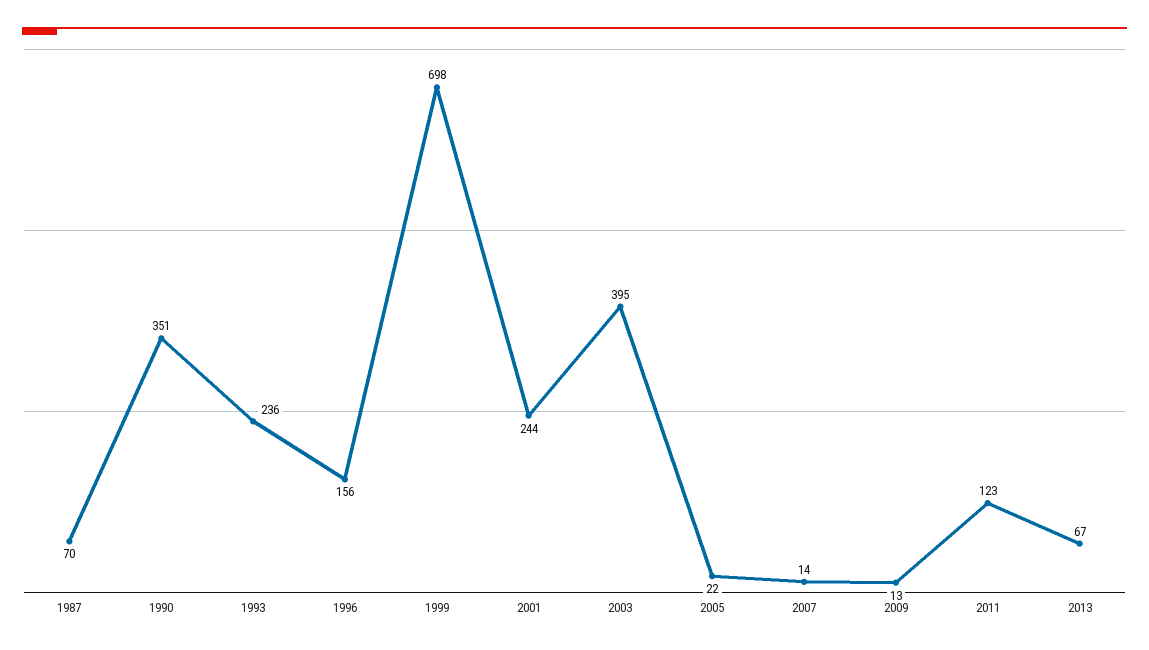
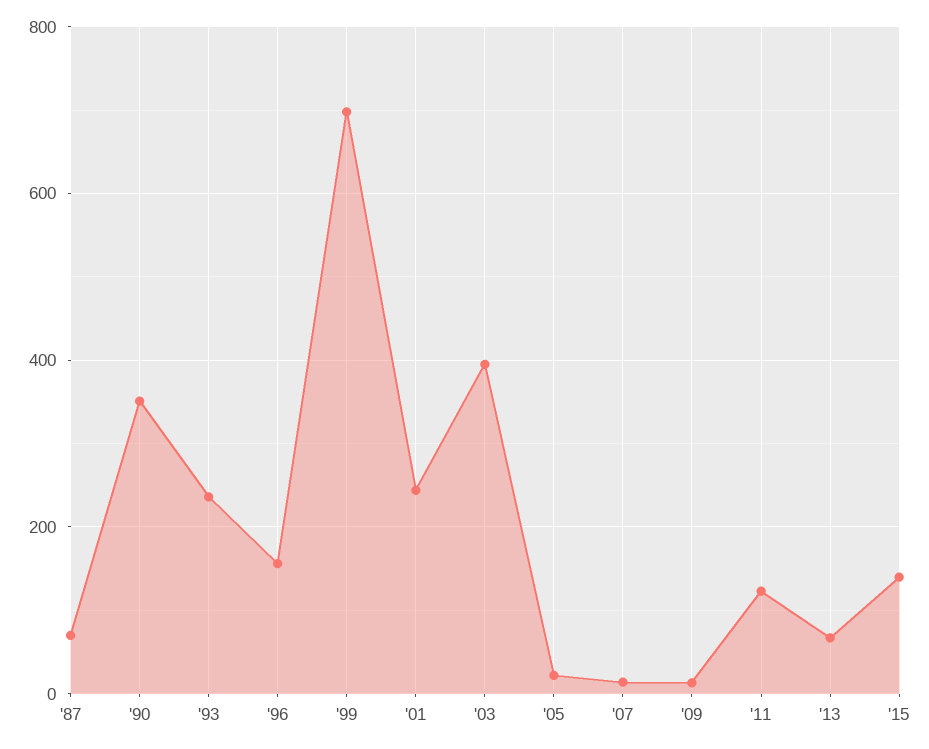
'15: none -> 140

